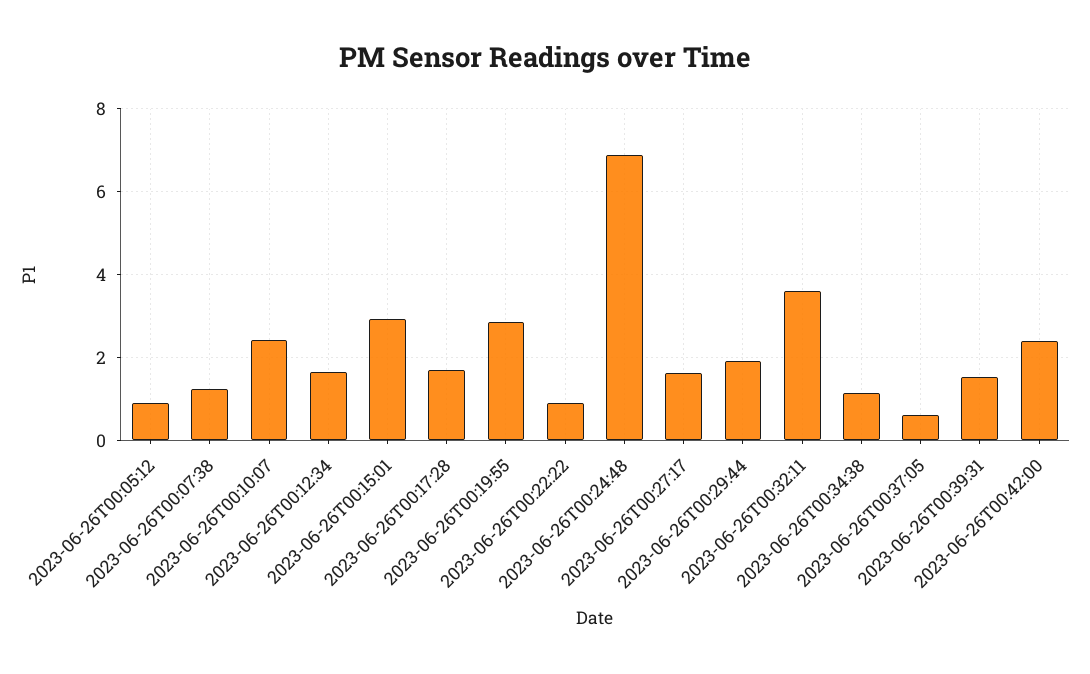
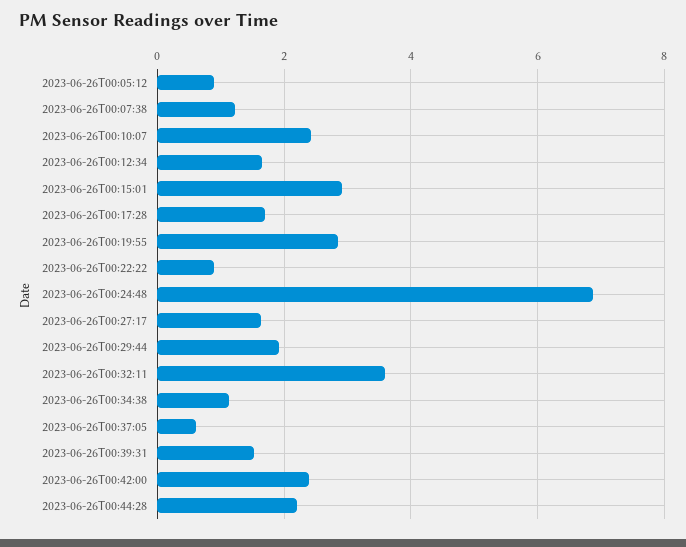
2023-06-26T00:44:28: none -> 2.2

